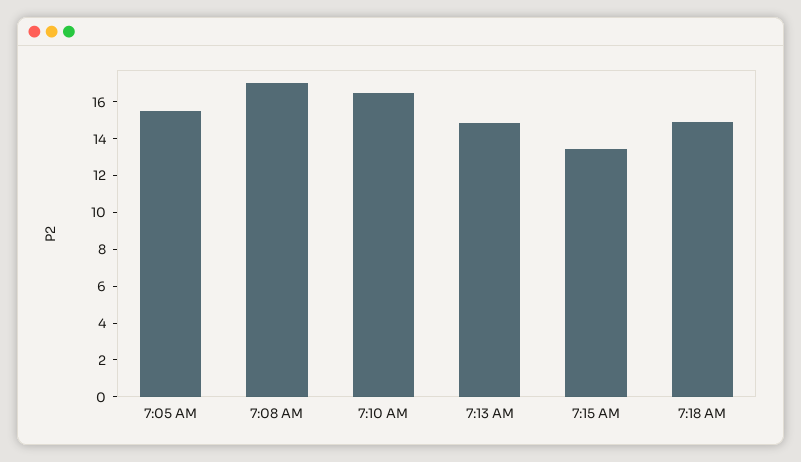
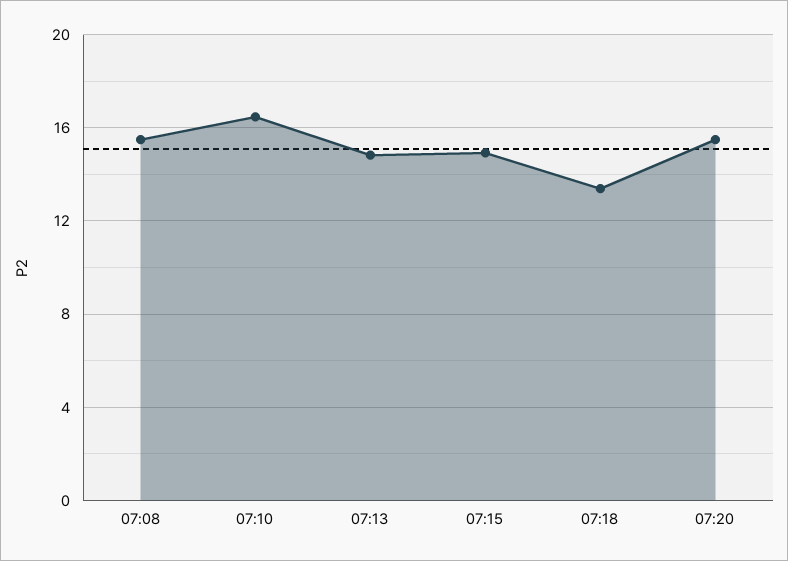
7:05 AM: 15.5 -> none
7:08 AM: 17 -> 15.5
7:15 AM: 13.5 -> 15
7:18 AM: 15 -> 13.5
07:20: none -> 15.5

